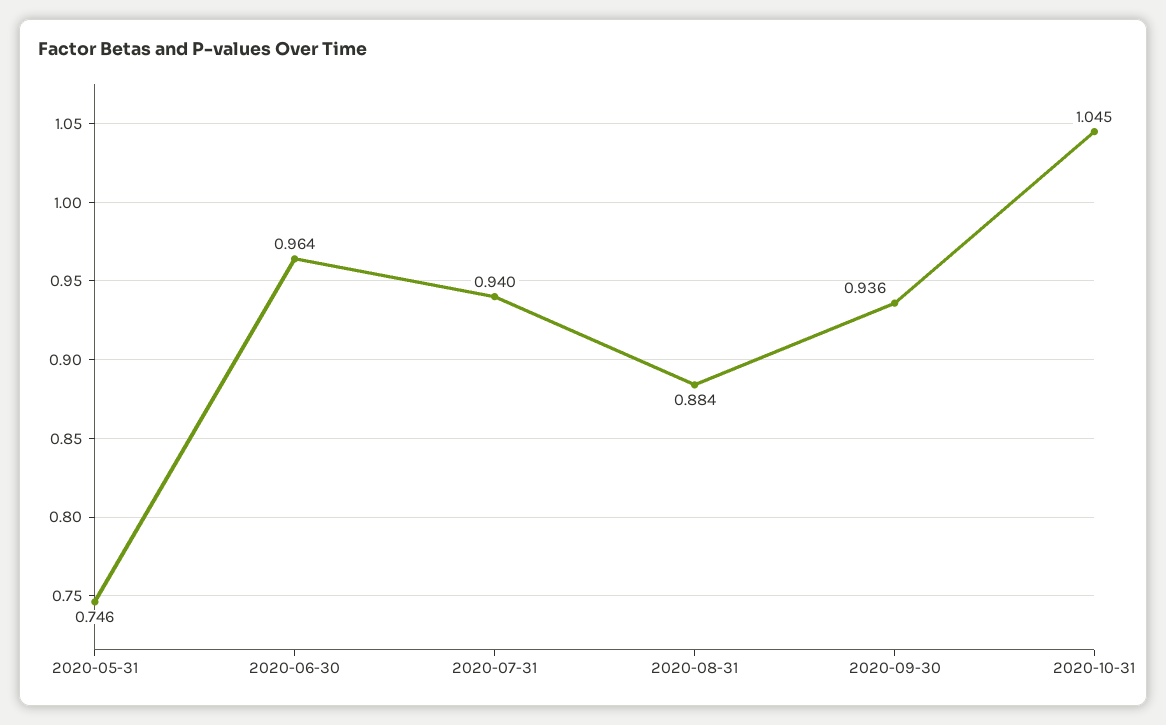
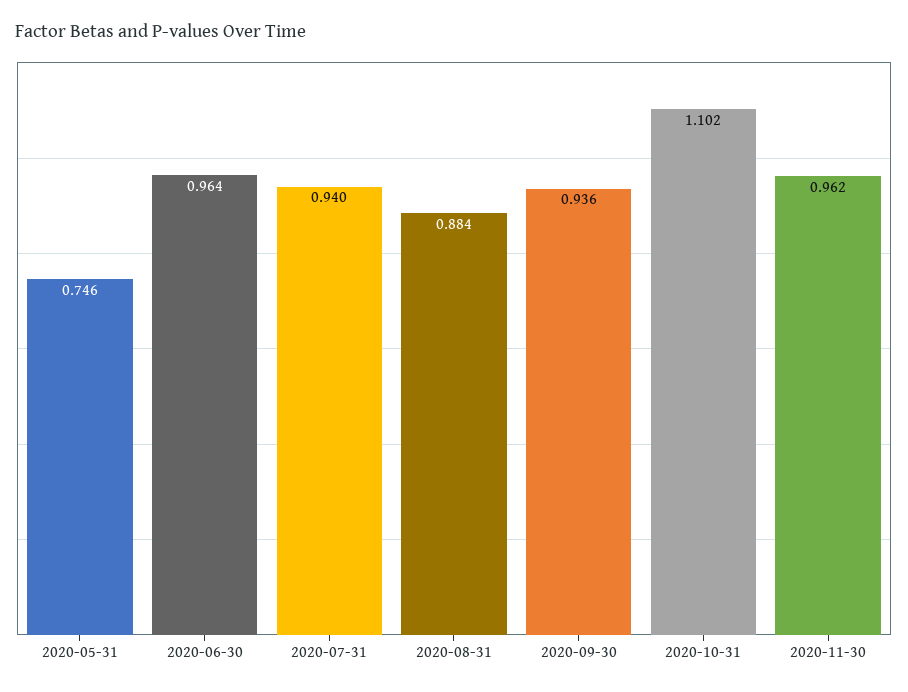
2020-10-31: 1.045 -> 1.102
2020-11-30: none -> 0.962

